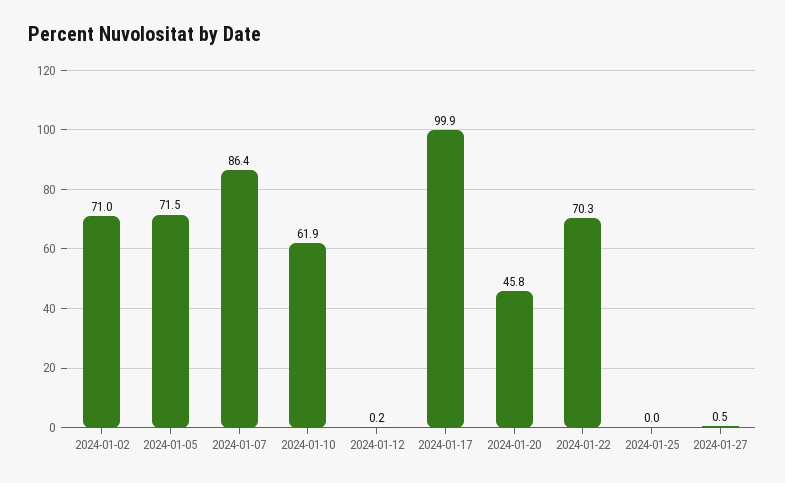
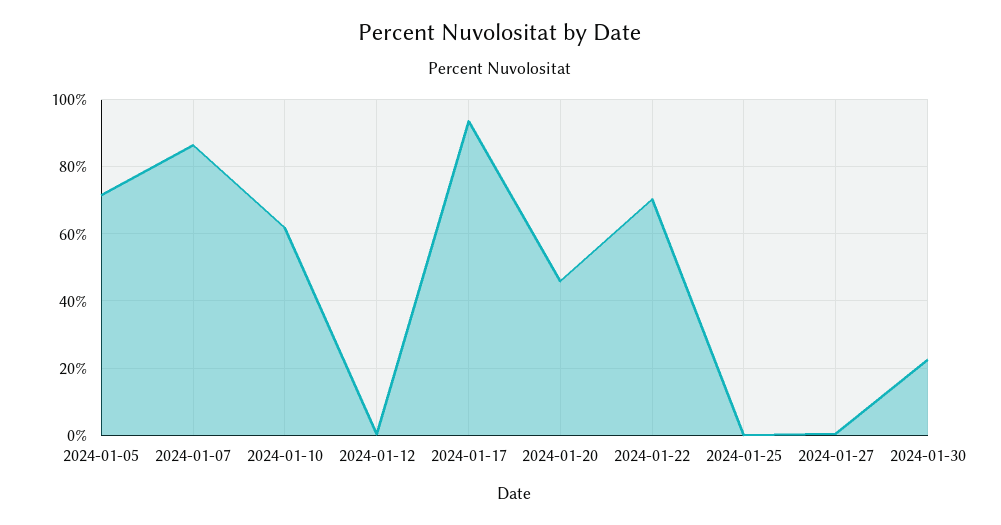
2024-01-02: 71 -> none
2024-01-17: 99.9 -> 94
2024-01-30: none -> 22

